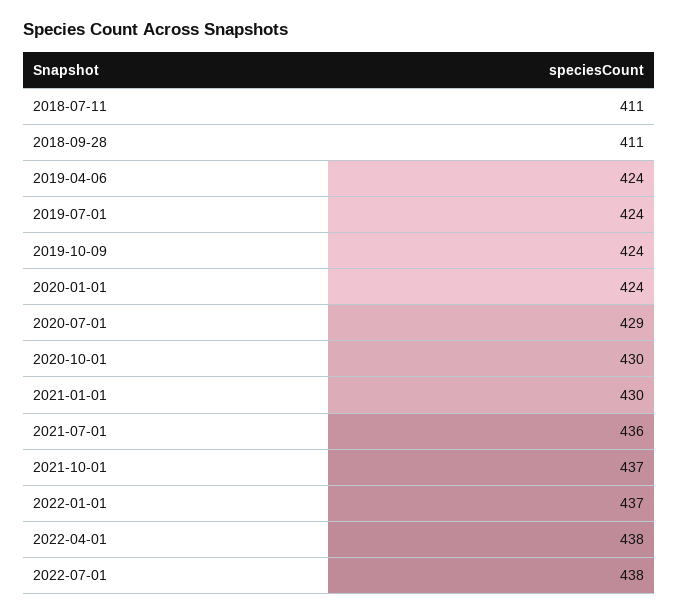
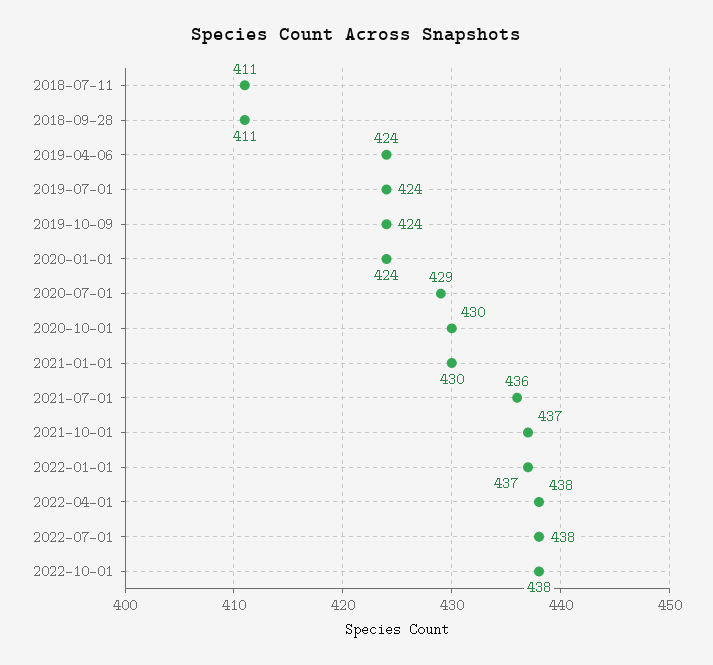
2022-10-01: none -> 438

